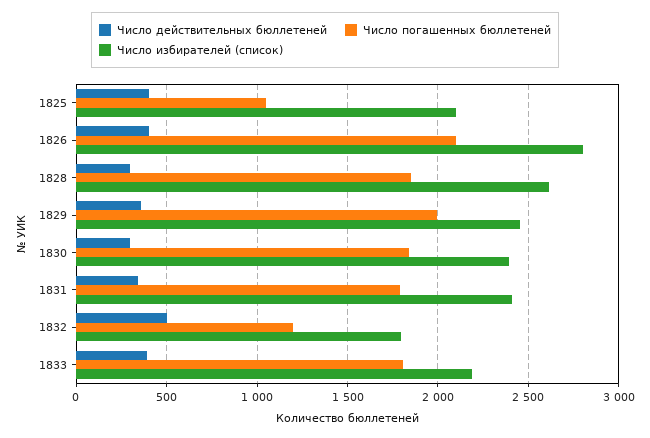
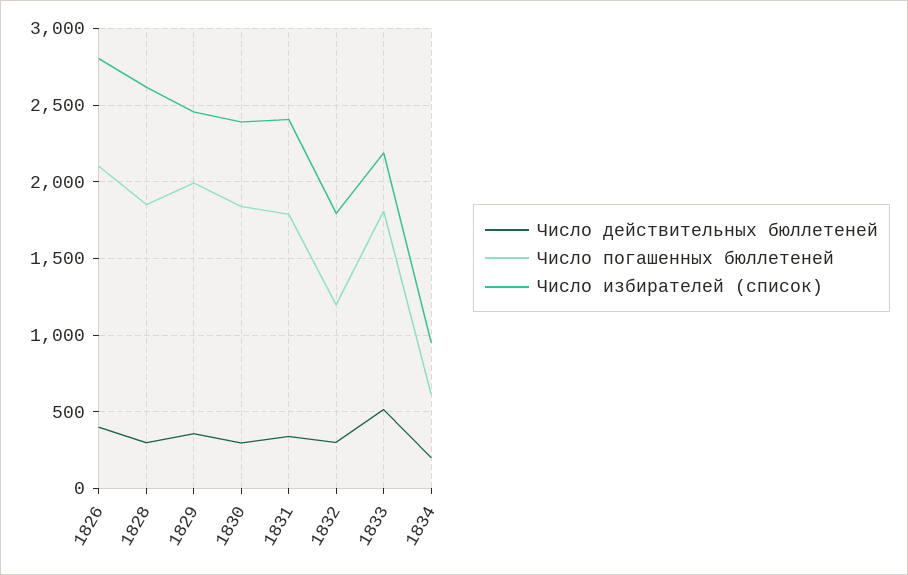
Число действительных бюллетеней, 1825: 400 -> none
Число погашенных бюллетеней, 1825: 1050 -> none
Число избирателей (список), 1825: 2100 -> none
Число действительных бюллетеней, 1832: 500 -> 300
Число действительных бюллетеней, 1833: 400 -> 500
Число действительных бюллетеней, 1834: none -> 200
Число погашенных бюллетеней, 1834: none -> 600
Число избирателей (список), 1834: none -> 950

